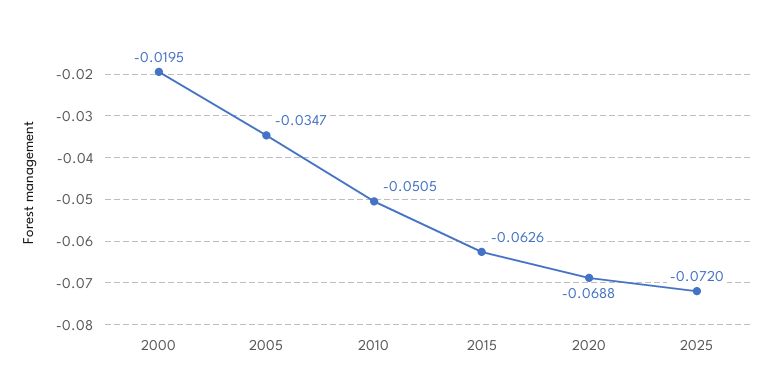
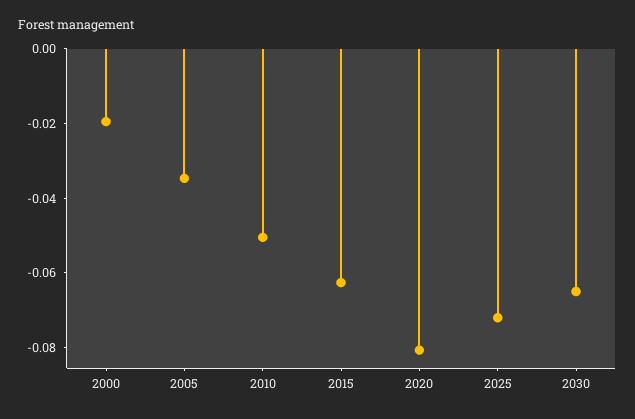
2020: -0.0688 -> -0.08
2030: none -> -0.065

